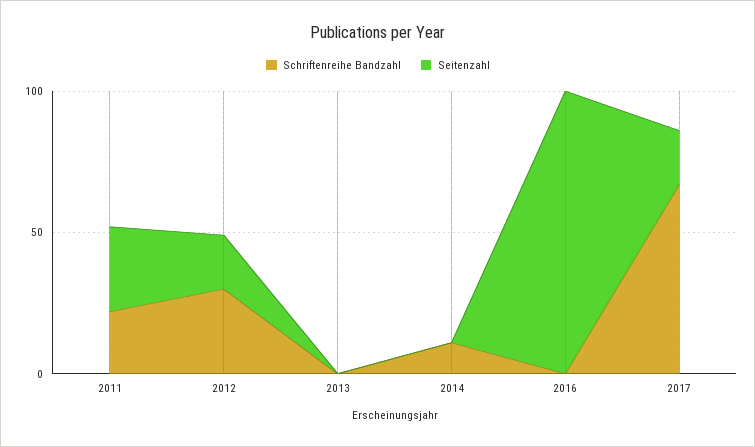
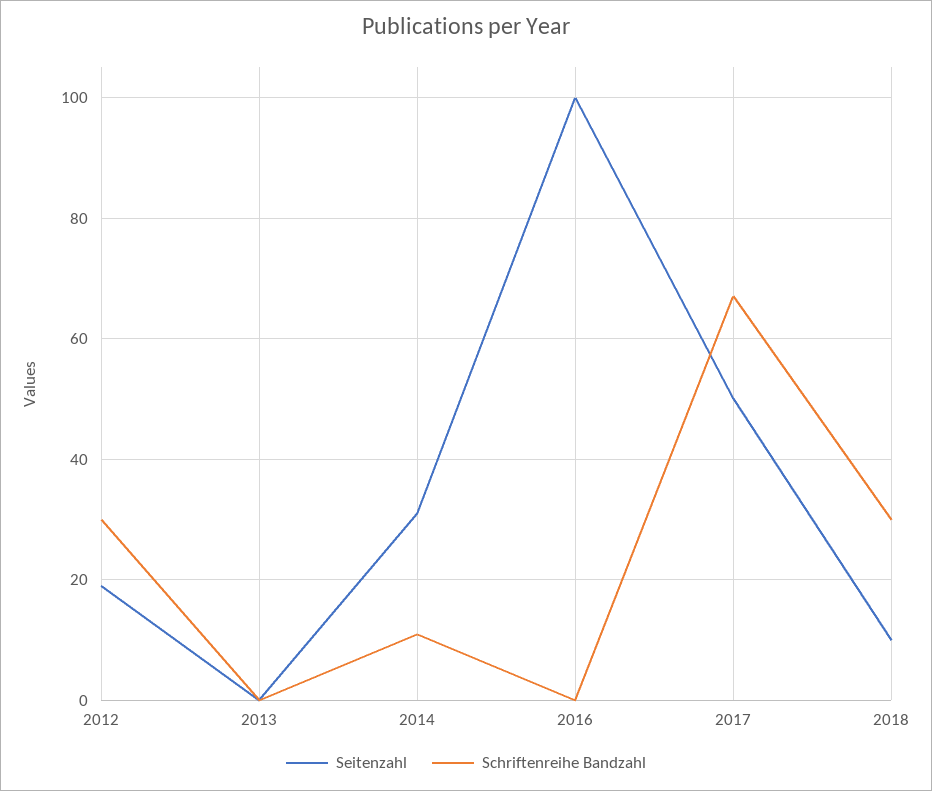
Schriftenreihe Bandzahl, 2011: 20 -> none
Seitenzahl, 2011: 30 -> none
Seitenzahl, 2014: 0 -> 30
Seitenzahl, 2017: 20 -> 50
Seitenzahl, 2018: none -> 10
Schriftenreihe Bandzahl, 2018: none -> 30

